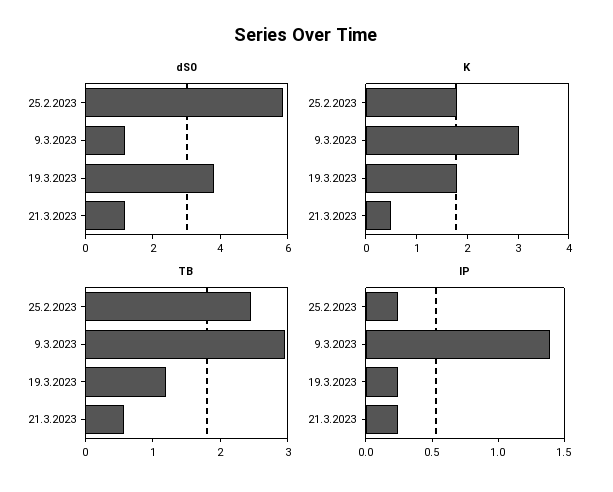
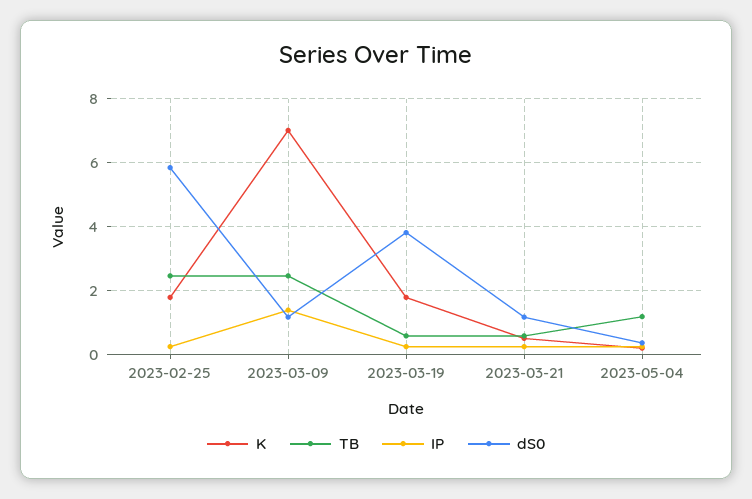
K, 9.3.2023: 3 -> 7
TB, 9.3.2023: 3 -> 2.4
TB, 19.3.2023: 1.2 -> 0.6
K, 2023-05-04: none -> 0.2
TB, 2023-05-04: none -> 1.2
IP, 2023-05-04: none -> 0.2
dS0, 2023-05-04: none -> 0.4

